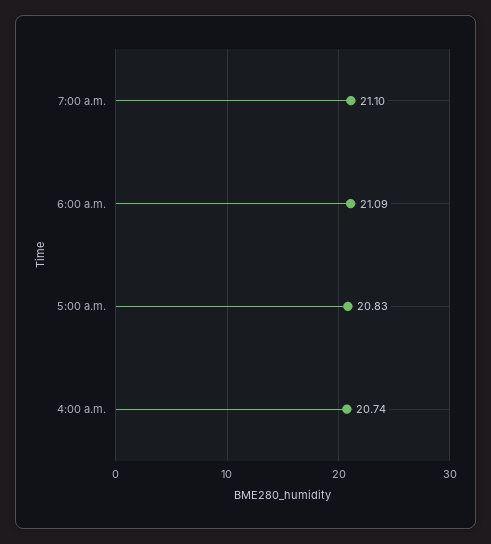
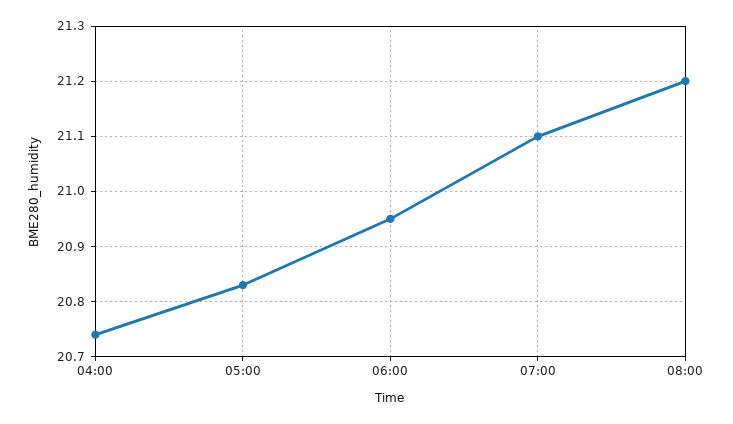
6:00 a.m.: 21.09 -> 20.95
08:00: none -> 21.2

